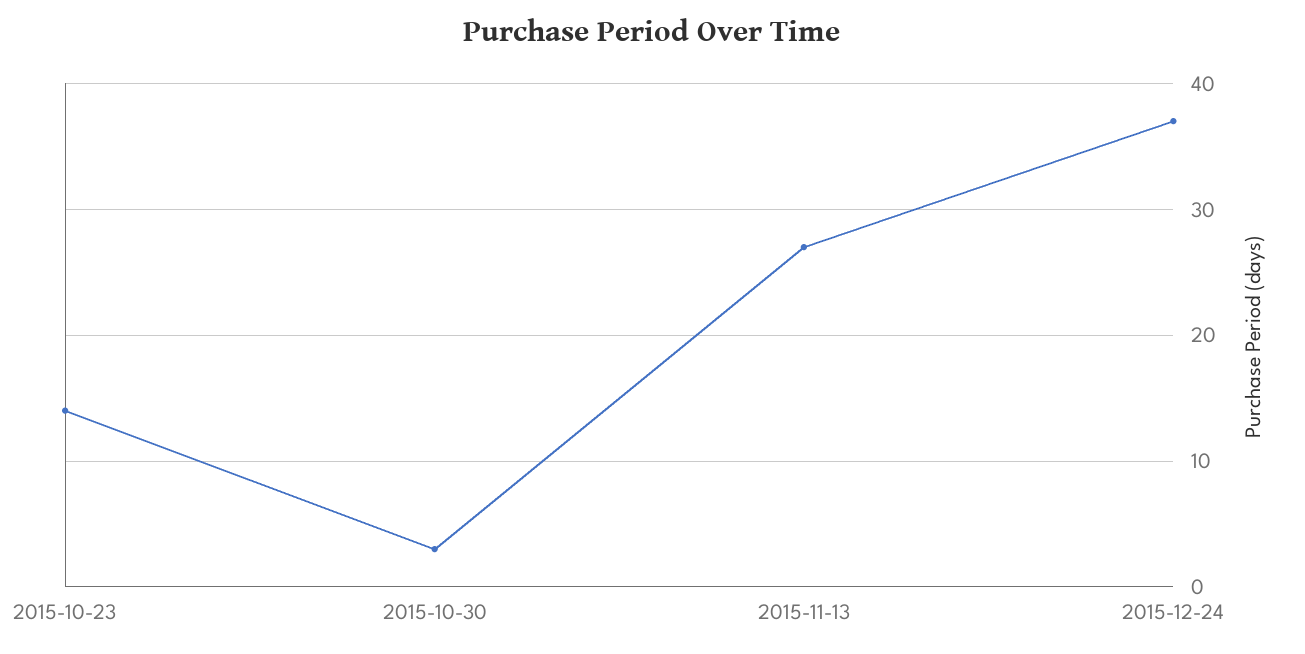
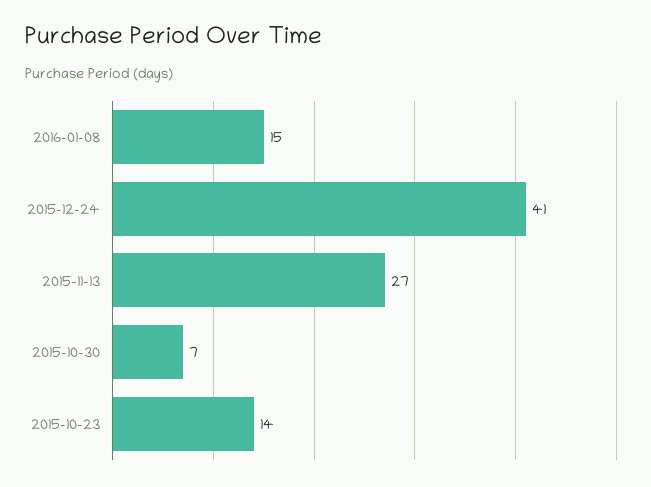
2015-10-30: 3 -> 7
2015-12-24: 37 -> 41
2016-01-08: none -> 15

